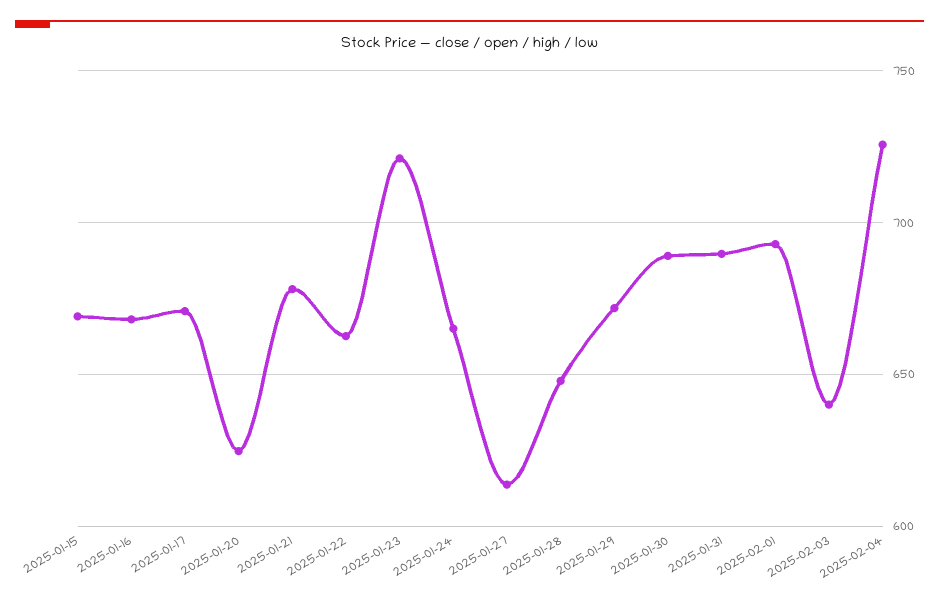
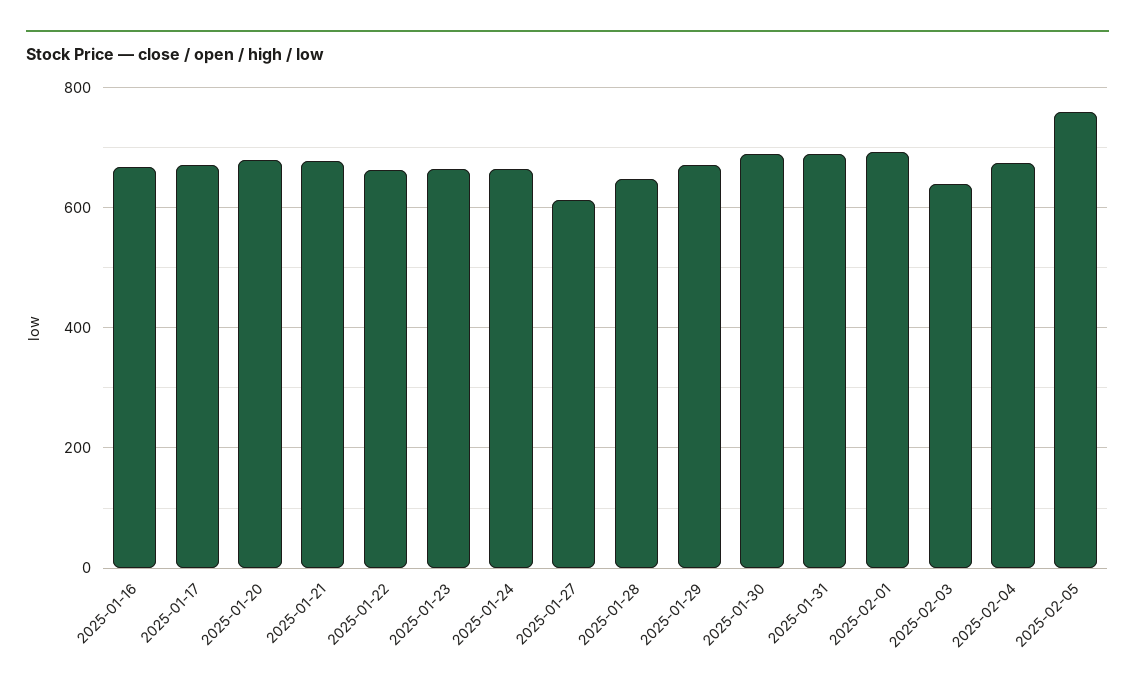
2025-01-15: 670 -> none
2025-01-20: 625 -> 680
2025-01-23: 720 -> 660
2025-02-04: 725 -> 680
2025-02-05: none -> 760

